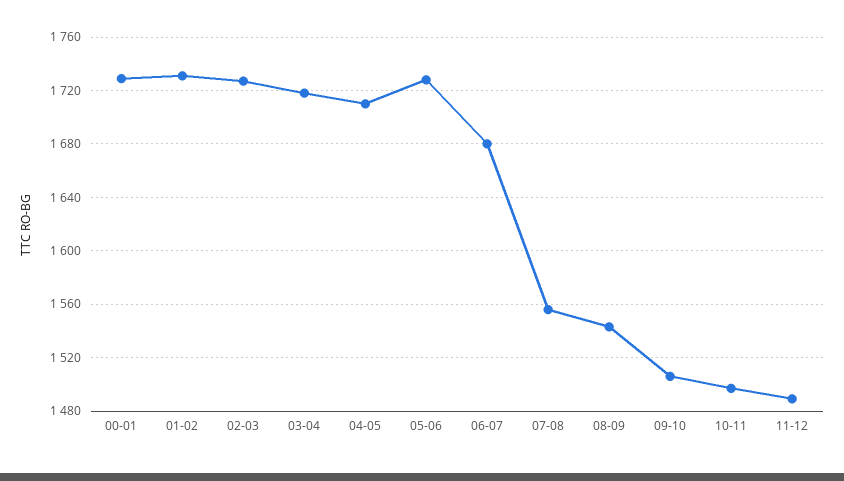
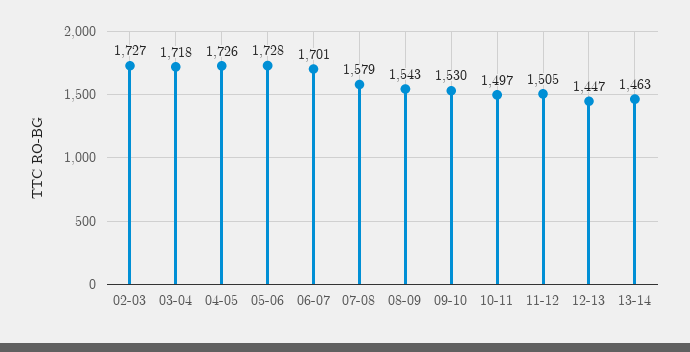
00-01: 1730 -> none
01-02: 1730 -> none
04-05: 1710 -> 1726
06-07: 1680 -> 1701
07-08: 1555 -> 1579
09-10: 1505 -> 1530
11-12: 1490 -> 1505
12-13: none -> 1447
13-14: none -> 1463

